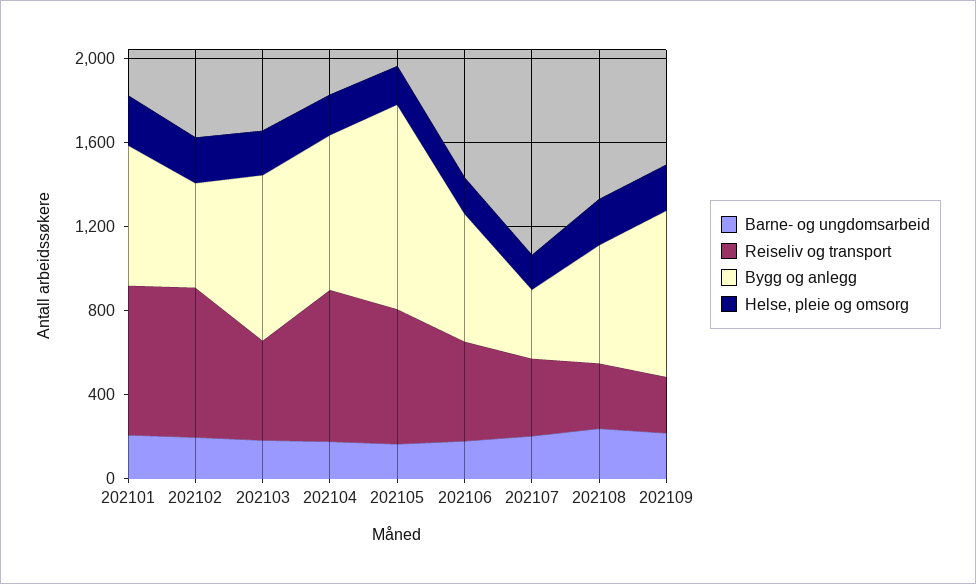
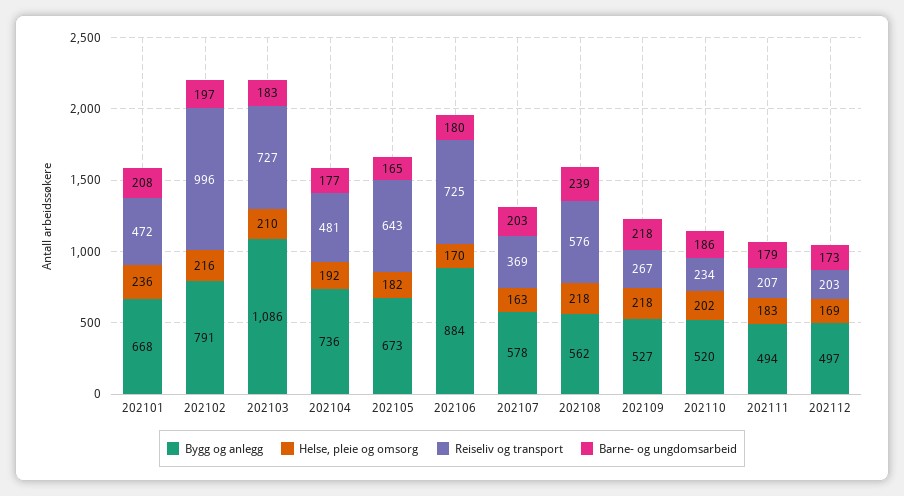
Reiseliv og transport, 202101: 700 -> 472
Reiseliv og transport, 202102: 700 -> 996
Bygg og anlegg, 202102: 500 -> 791
Reiseliv og transport, 202103: 500 -> 727
Bygg og anlegg, 202103: 800 -> 1086
Reiseliv og transport, 202104: 700 -> 481
Bygg og anlegg, 202105: 1000 -> 673
Reiseliv og transport, 202106: 500 -> 725
Bygg og anlegg, 202106: 600 -> 884
Bygg og anlegg, 202107: 300 -> 578
Reiseliv og transport, 202108: 300 -> 576
Bygg og anlegg, 202109: 800 -> 527
Bygg og anlegg, 202110: none -> 520
Helse, pleie og omsorg, 202110: none -> 202
Reiseliv og transport, 202110: none -> 234
Barne- og ungdomsarbeid, 202110: none -> 186
Bygg og anlegg, 202111: none -> 494
Helse, pleie og omsorg, 202111: none -> 183
Reiseliv og transport, 202111: none -> 207
Barne- og ungdomsarbeid, 202111: none -> 179
Bygg og anlegg, 202112: none -> 497
Helse, pleie og omsorg, 202112: none -> 169
Reiseliv og transport, 202112: none -> 203
Barne- og ungdomsarbeid, 202112: none -> 173

